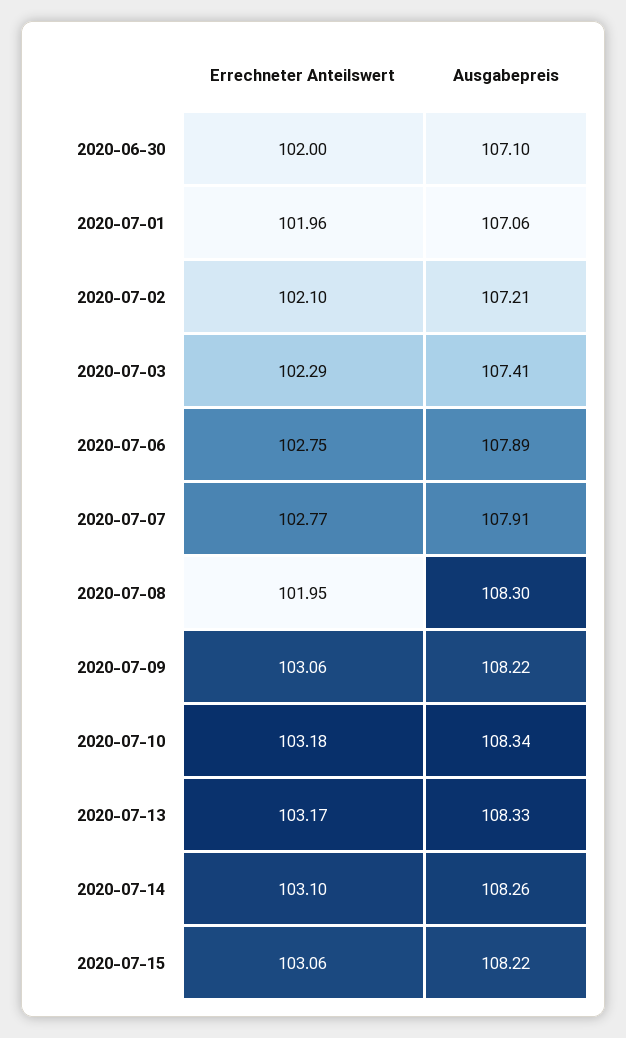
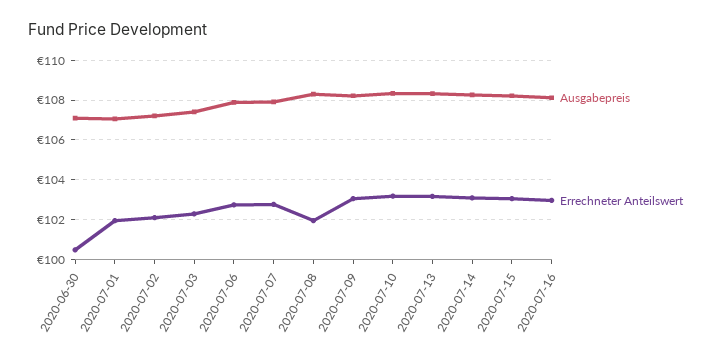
Errechneter Anteilswert, 2020-06-30: 102 -> 100.5
Ausgabepreis, 2020-07-16: none -> 108
Errechneter Anteilswert, 2020-07-16: none -> 103

